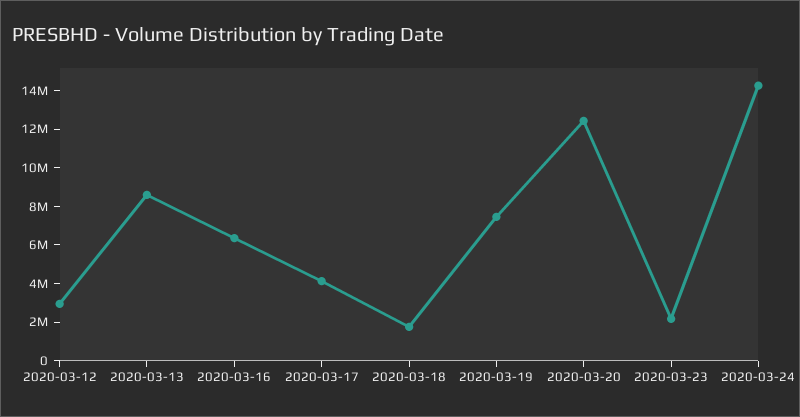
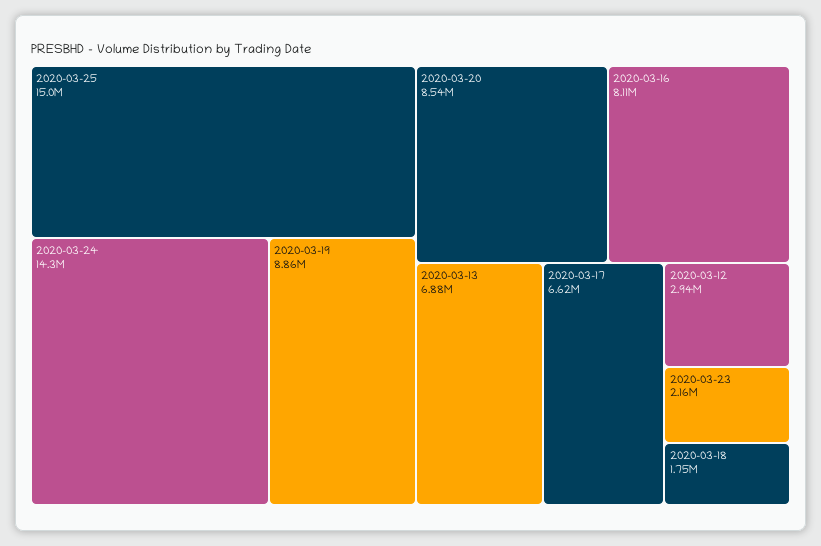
2020-03-13: 8500000 -> 6880000
2020-03-16: 6500000 -> 8110000
2020-03-17: 4000000 -> 6620000
2020-03-19: 7500000 -> 8860000
2020-03-20: 12500000 -> 8540000
2020-03-25: none -> 15000000

